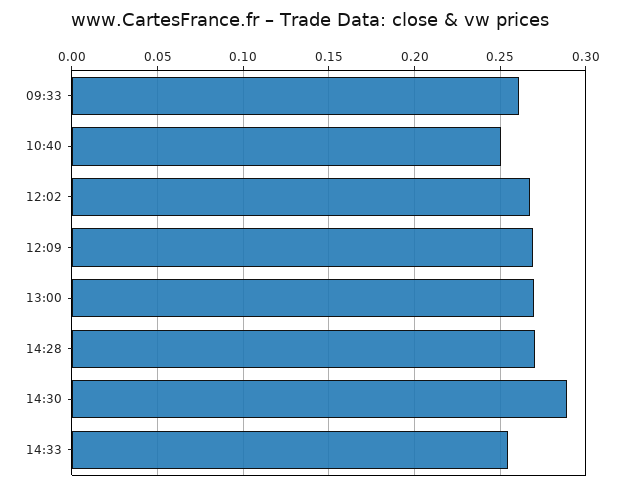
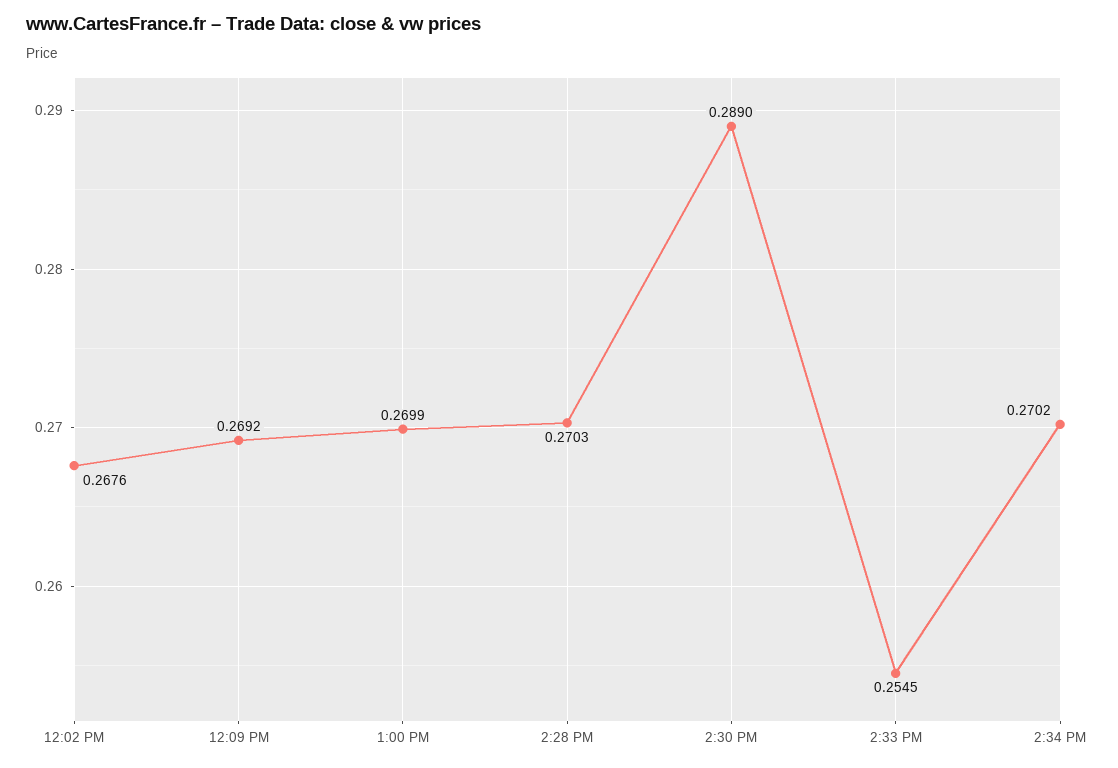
09:33: 0.26 -> none
10:40: 0.25 -> none
2:34 PM: none -> 0.2702

